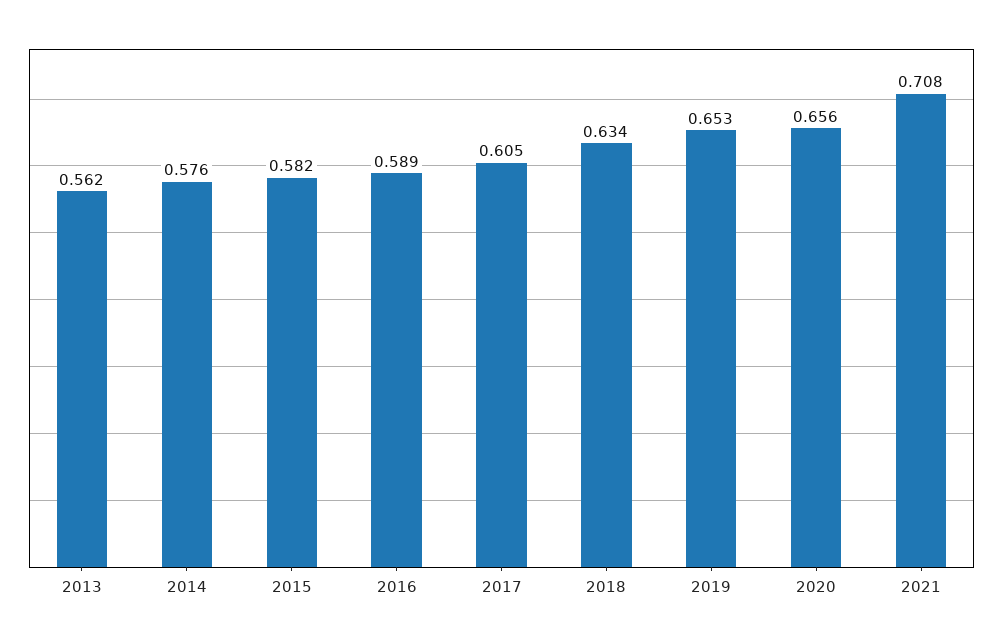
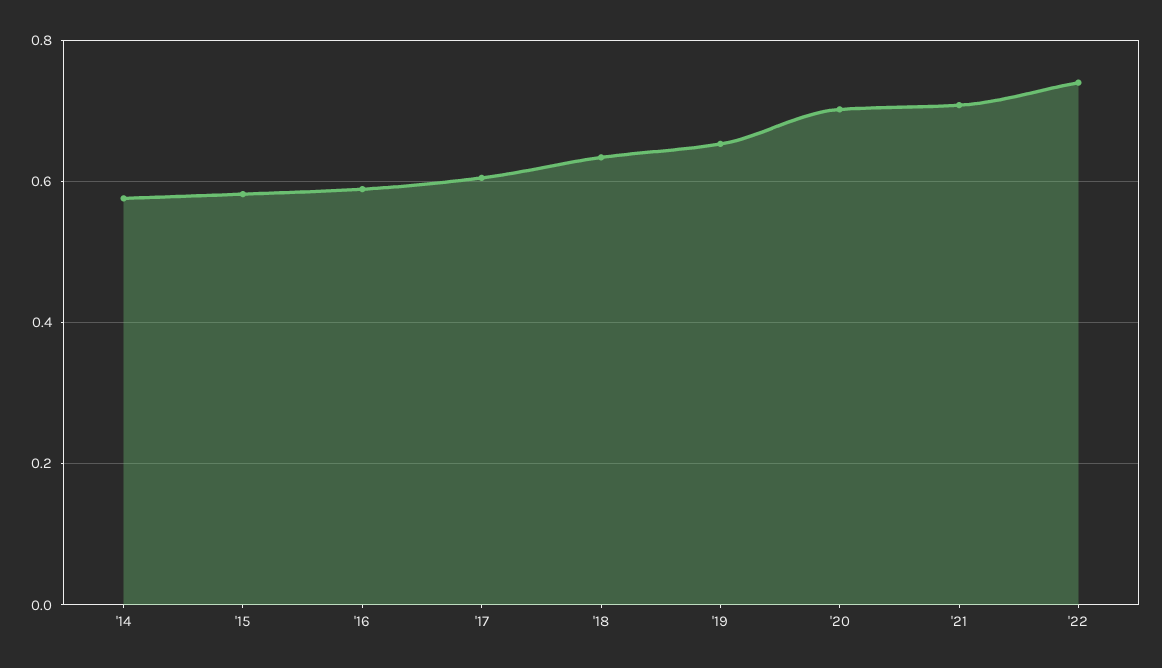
2013: 0.562 -> none
2020: 0.656 -> 0.7
'22: none -> 0.74

